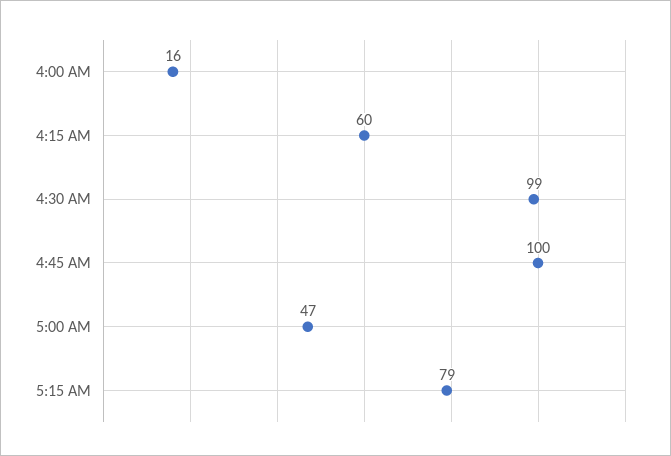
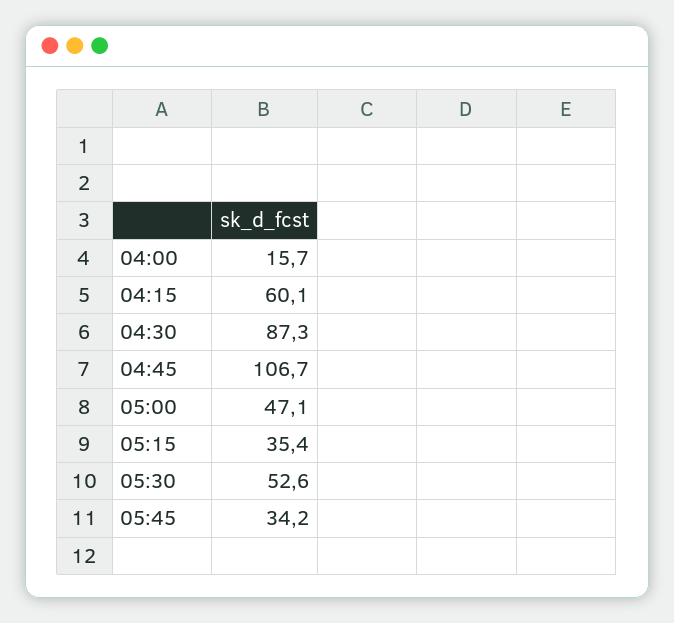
4:30 AM: 99 -> 87.3
4:45 AM: 100 -> 106.7
5:15 AM: 79 -> 35.4
05:30: none -> 52.6
05:45: none -> 34.2

